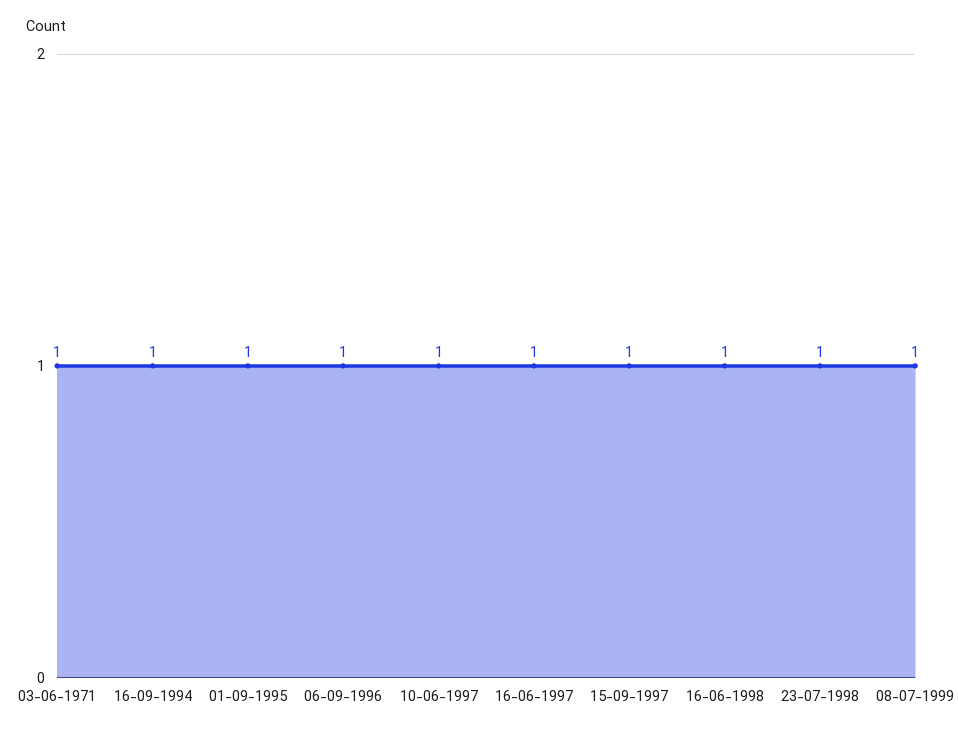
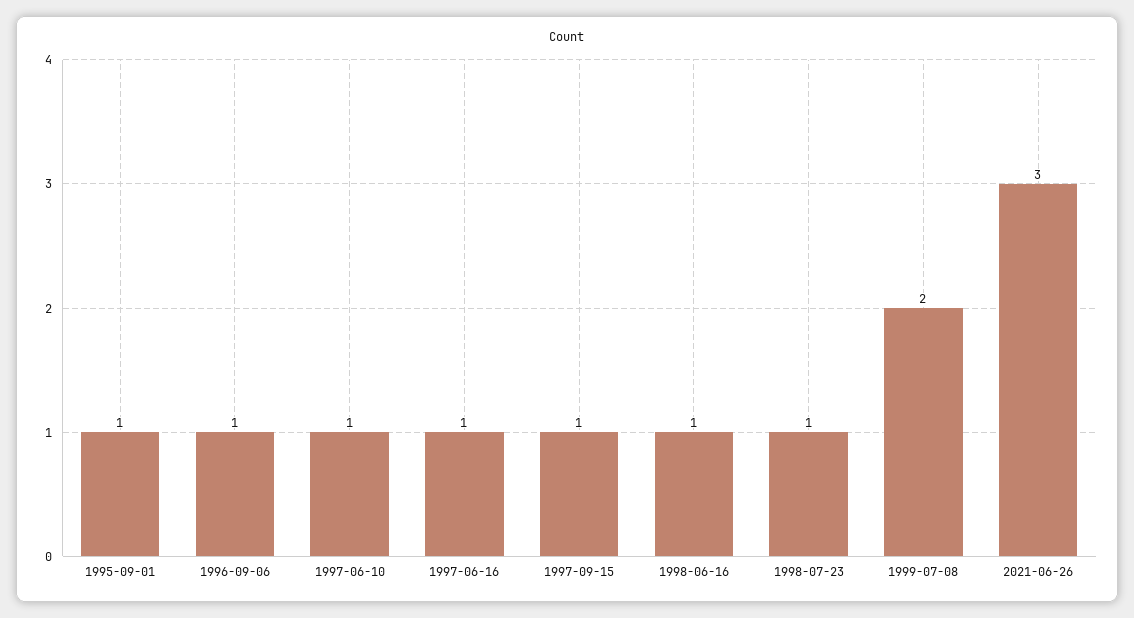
03-06-1971: 1 -> none
16-09-1994: 1 -> none
08-07-1999: 1 -> 2
2021-06-26: none -> 3

